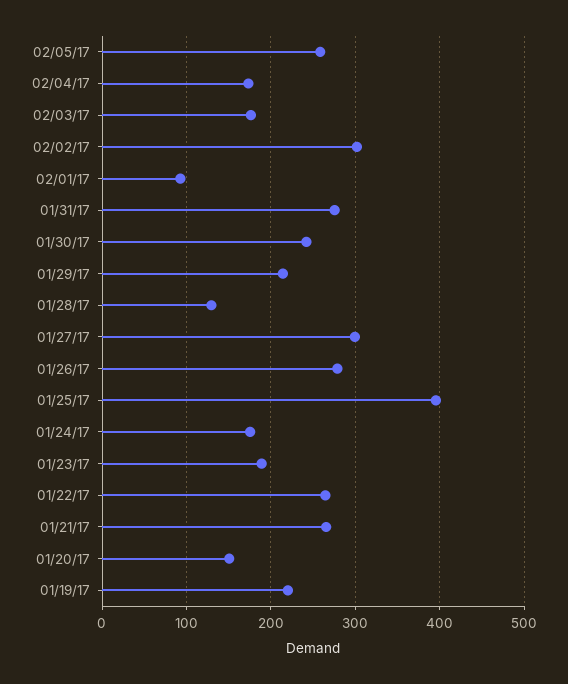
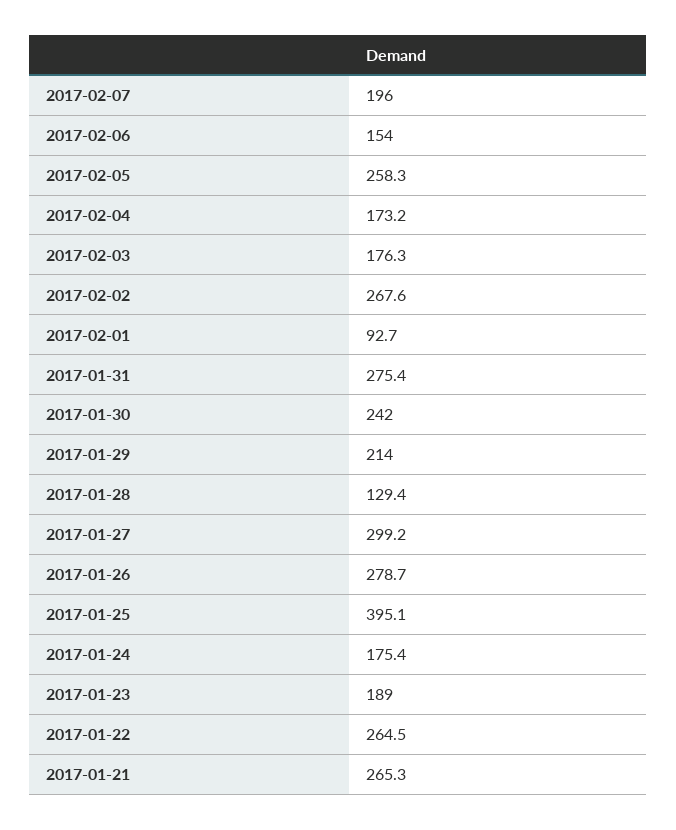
02/02/17: 300 -> 267.6
01/20/17: 150 -> none
01/19/17: 220 -> none
2017-02-07: none -> 196
2017-02-06: none -> 154

